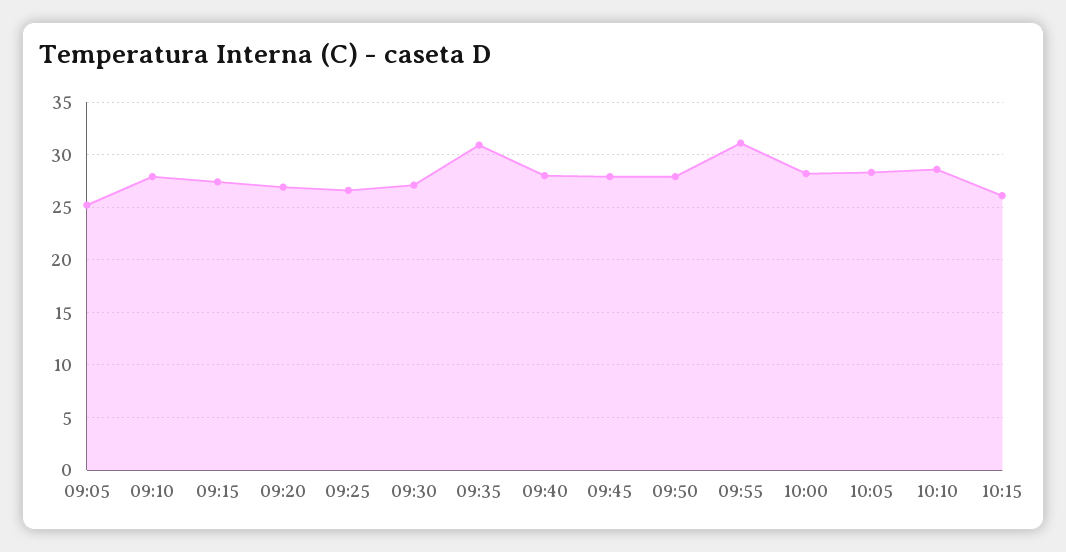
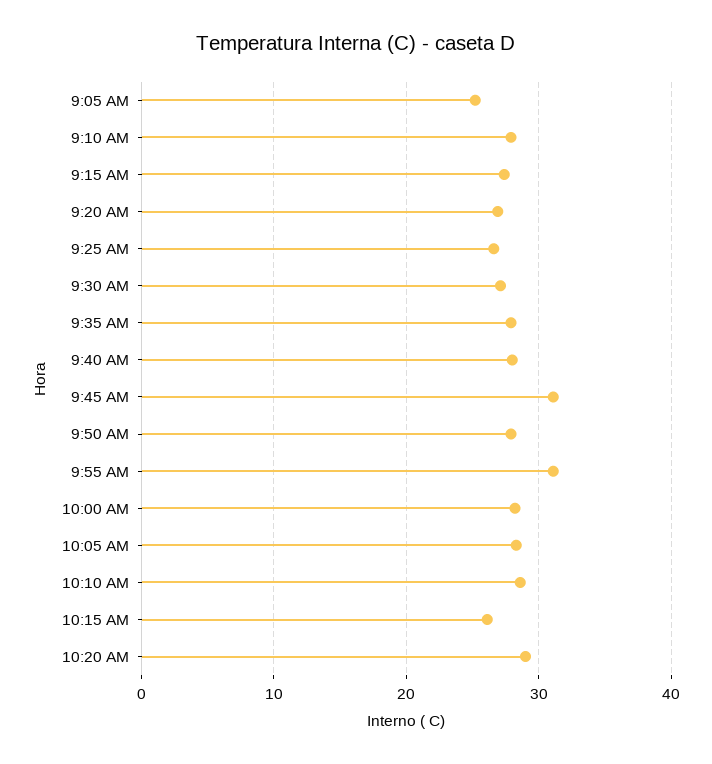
09:35: 31 -> 28
09:45: 28 -> 31
10:20 AM: none -> 29

